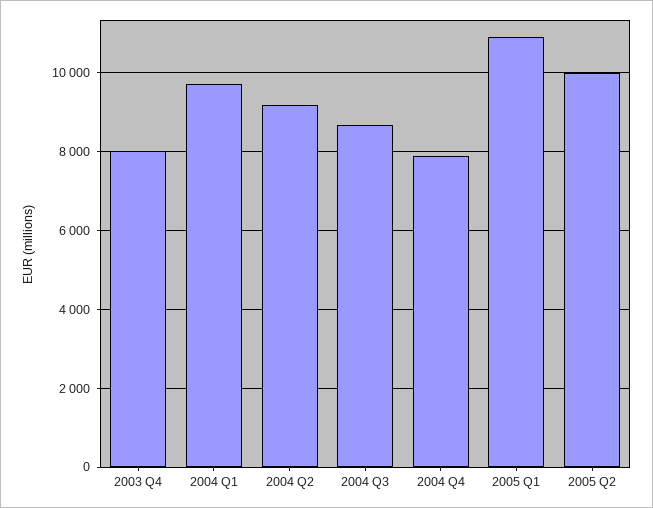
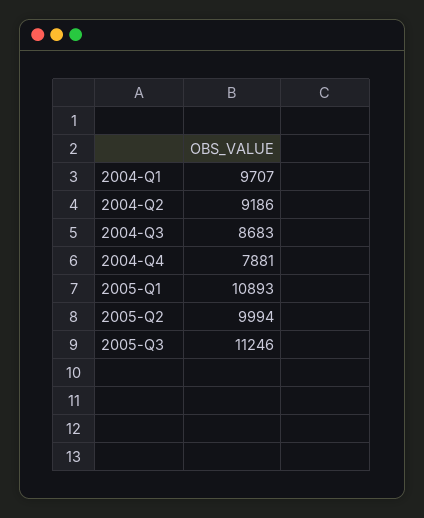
2003 Q4: 8000 -> none
2005-Q3: none -> 11246

